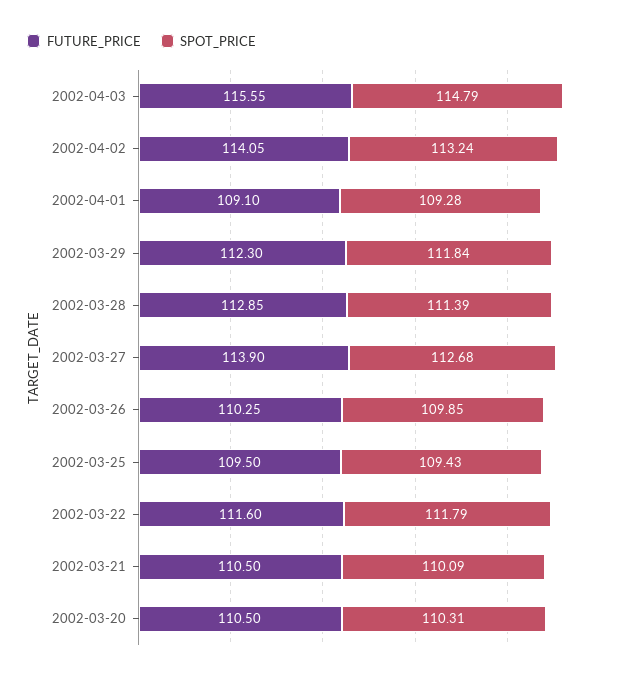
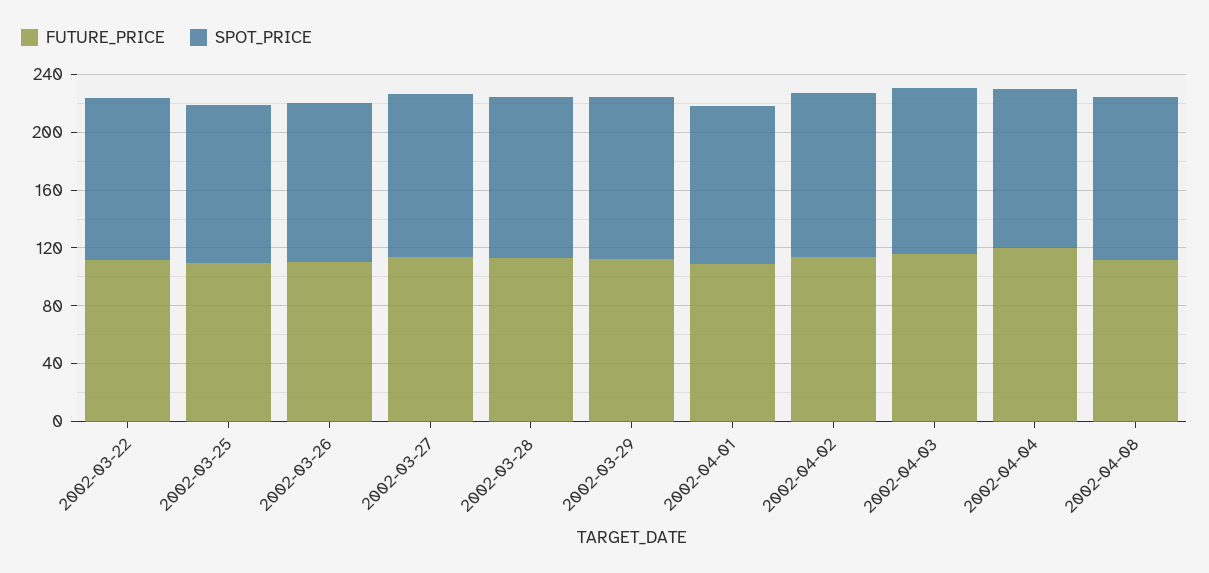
FUTURE_PRICE, 2002-03-21: 110.5 -> none
SPOT_PRICE, 2002-03-21: 110.09 -> none
FUTURE_PRICE, 2002-03-20: 110.5 -> none
SPOT_PRICE, 2002-03-20: 110.31 -> none
FUTURE_PRICE, 2002-04-04: none -> 120
SPOT_PRICE, 2002-04-04: none -> 110
FUTURE_PRICE, 2002-04-08: none -> 110
SPOT_PRICE, 2002-04-08: none -> 110

